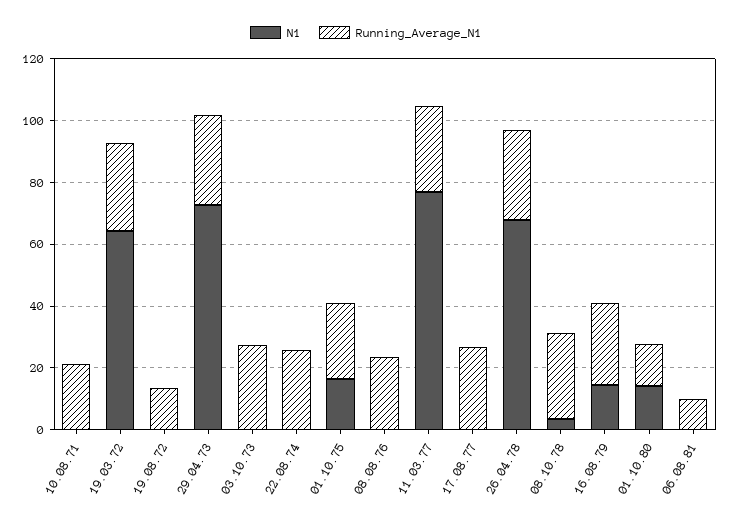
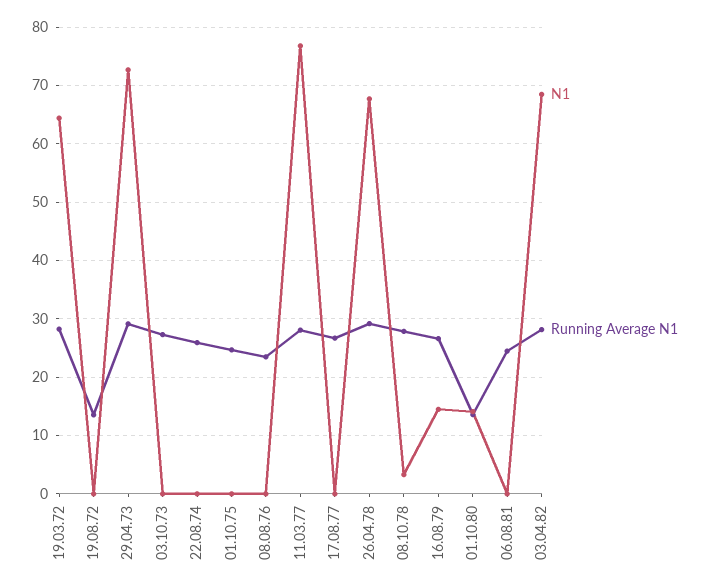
N1, 10.08.71: 0 -> none
Running_Average_N1, 10.08.71: 20 -> none
N1, 01.10.75: 15 -> 0
Running_Average_N1, 06.08.81: 10 -> 24
N1, 03.04.82: none -> 68
Running_Average_N1, 03.04.82: none -> 28

